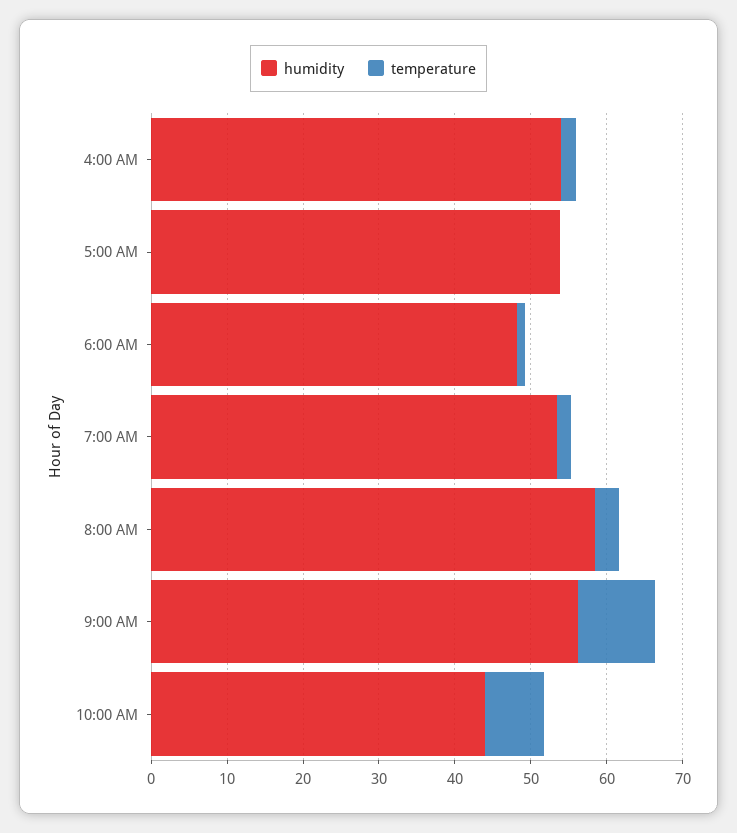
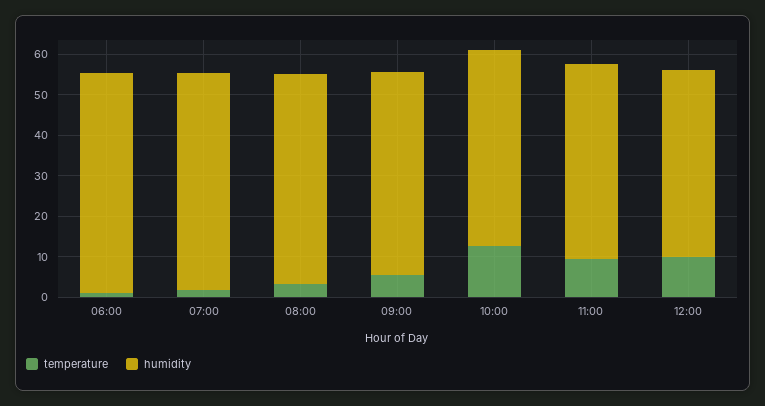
humidity, 4:00 AM: 54 -> none
temperature, 4:00 AM: 2 -> none
humidity, 5:00 AM: 54 -> none
temperature, 5:00 AM: 0 -> none
humidity, 6:00 AM: 48 -> 54
humidity, 8:00 AM: 58 -> 52
humidity, 9:00 AM: 56 -> 50
temperature, 9:00 AM: 10 -> 6
humidity, 10:00 AM: 44 -> 48
temperature, 10:00 AM: 8 -> 12
temperature, 11:00: none -> 10
humidity, 11:00: none -> 48
temperature, 12:00: none -> 10
humidity, 12:00: none -> 46

